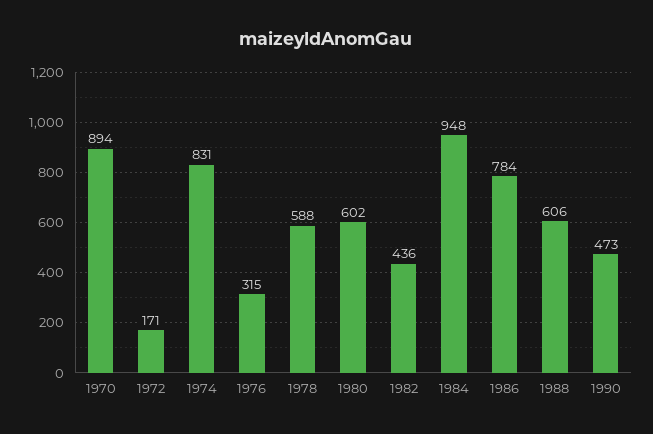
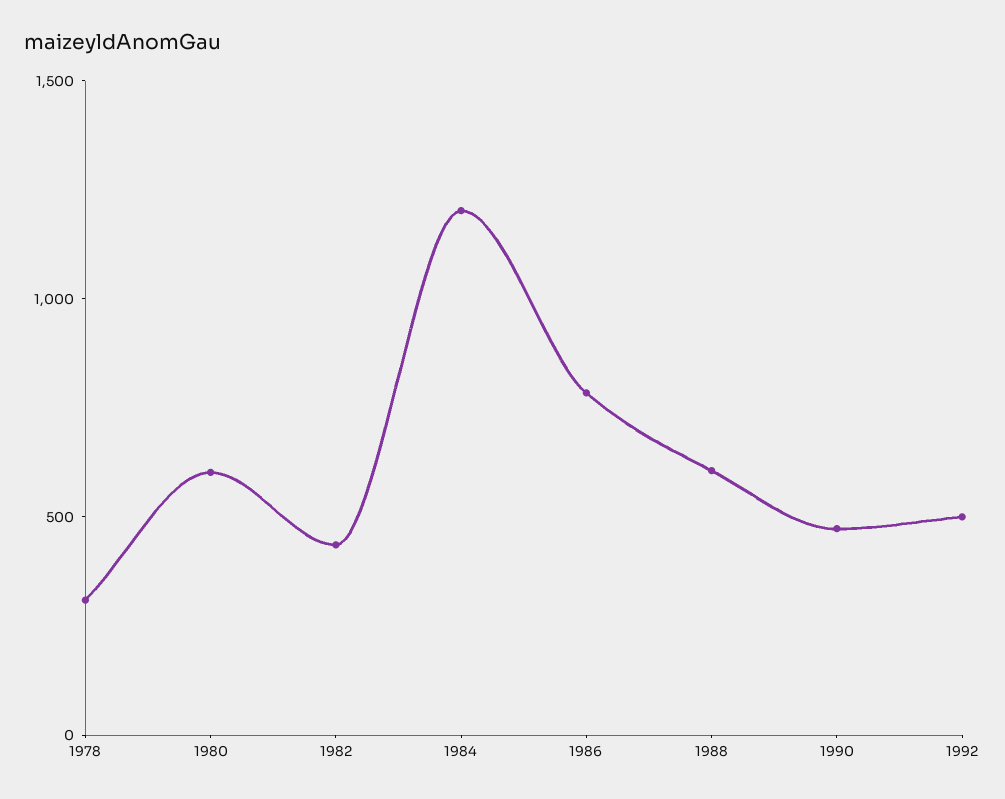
1970: 894 -> none
1972: 171 -> none
1974: 831 -> none
1976: 315 -> none
1978: 588 -> 300
1984: 948 -> 1200
1992: none -> 500

